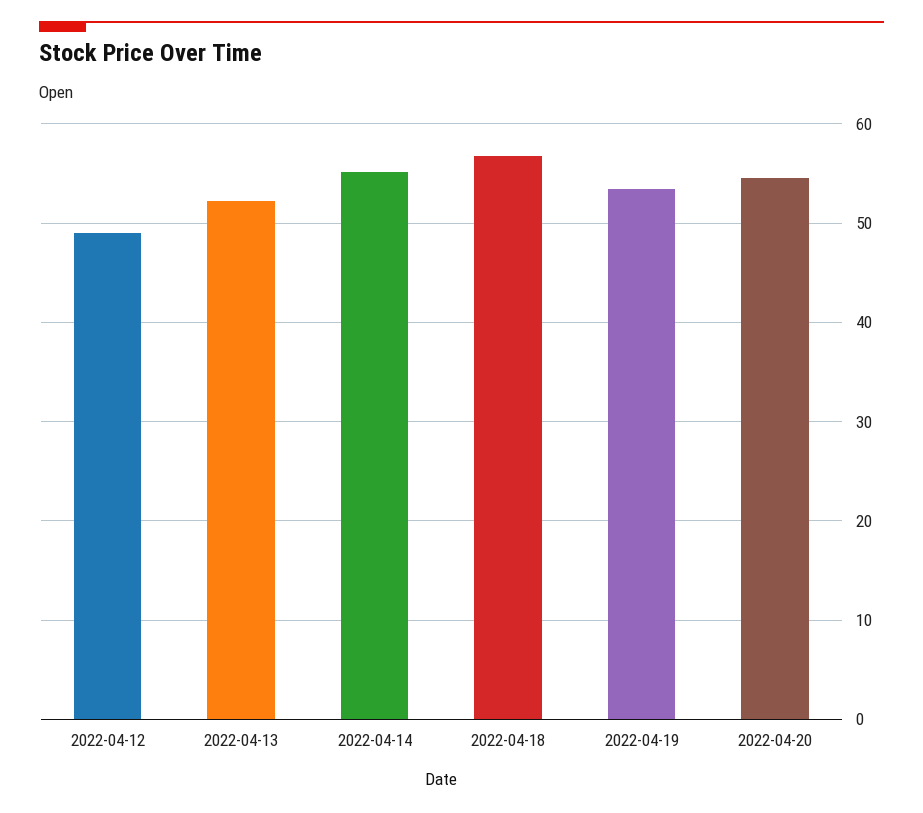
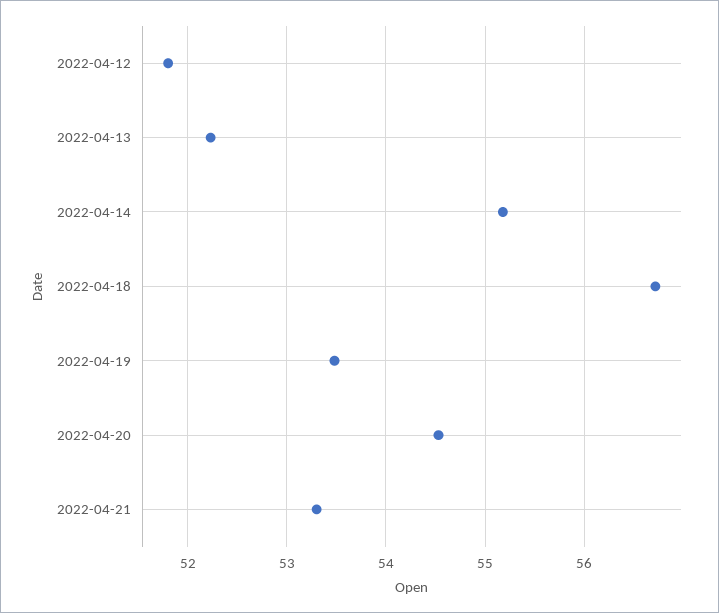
2022-04-12: 49 -> 51.8
2022-04-21: none -> 53.3

